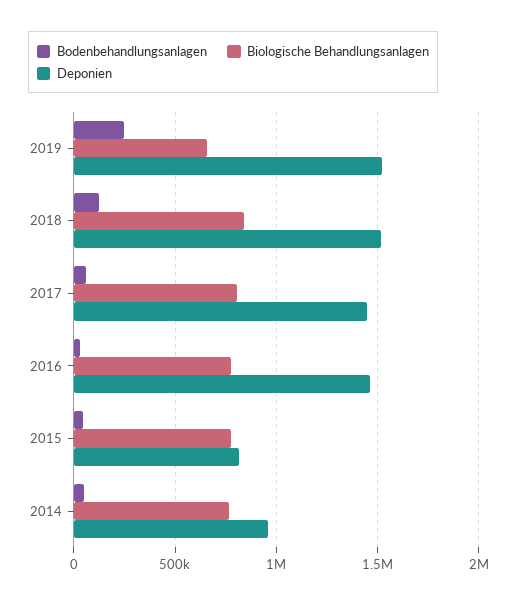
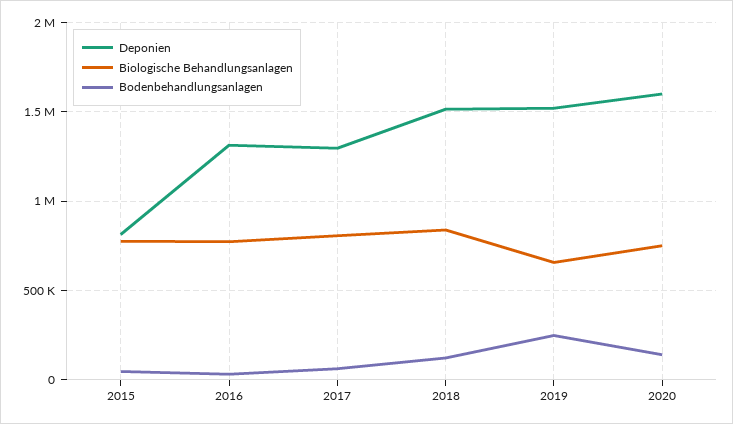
Deponien, 2017: 1450000 -> 1300000
Deponien, 2016: 1450000 -> 1300000
Bodenbehandlungsanlagen, 2014: 50000 -> none
Biologische Behandlungsanlagen, 2014: 750000 -> none
Deponien, 2014: 950000 -> none
Deponien, 2020: none -> 1600000
Biologische Behandlungsanlagen, 2020: none -> 750000
Bodenbehandlungsanlagen, 2020: none -> 150000

